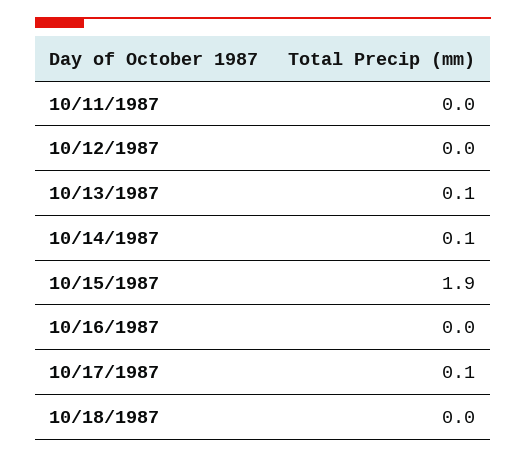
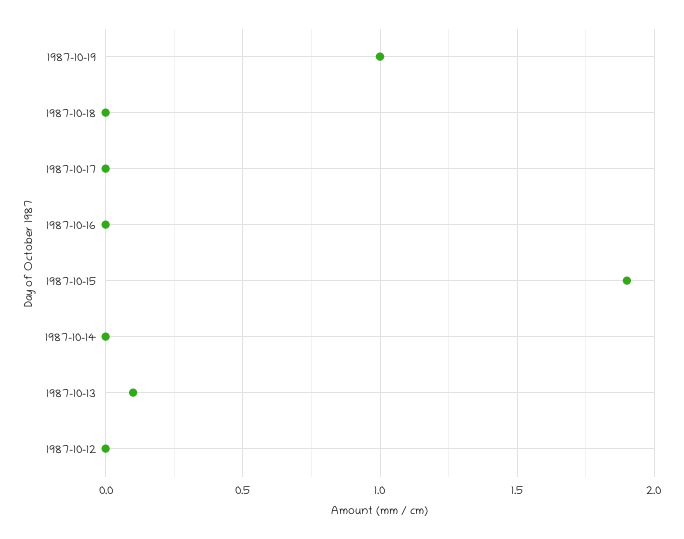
10/11/1987: 0 -> none
10/14/1987: 0.1 -> 0
10/17/1987: 0.1 -> 0
1987-10-19: none -> 1

